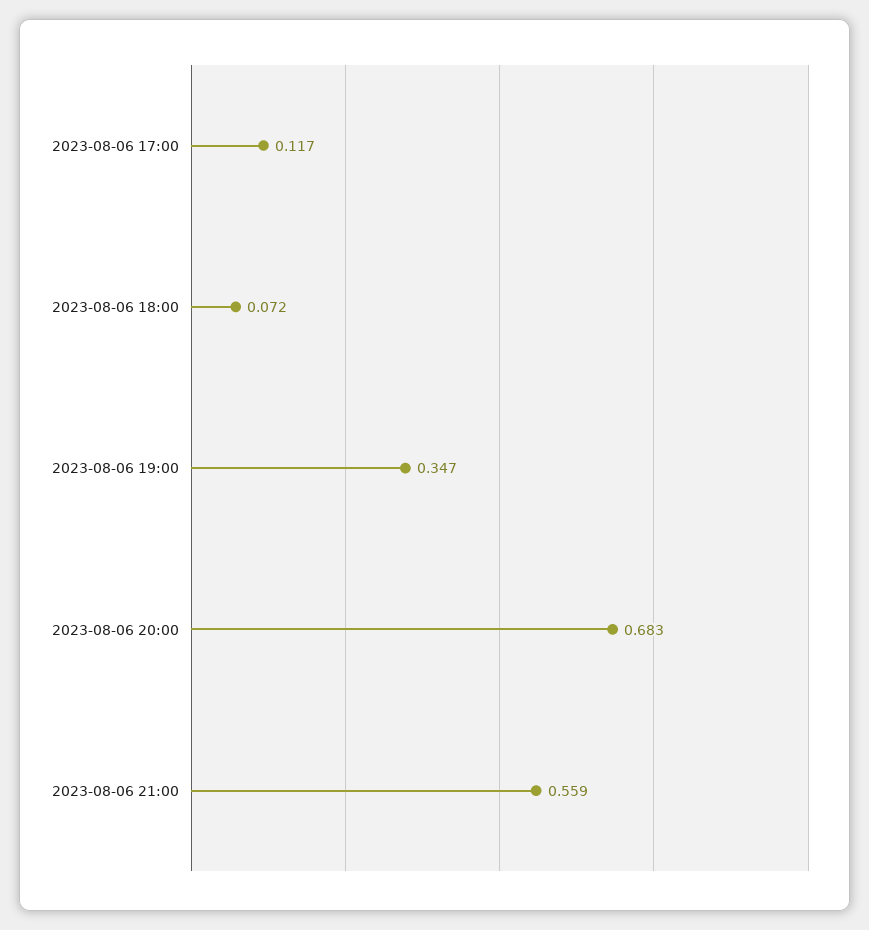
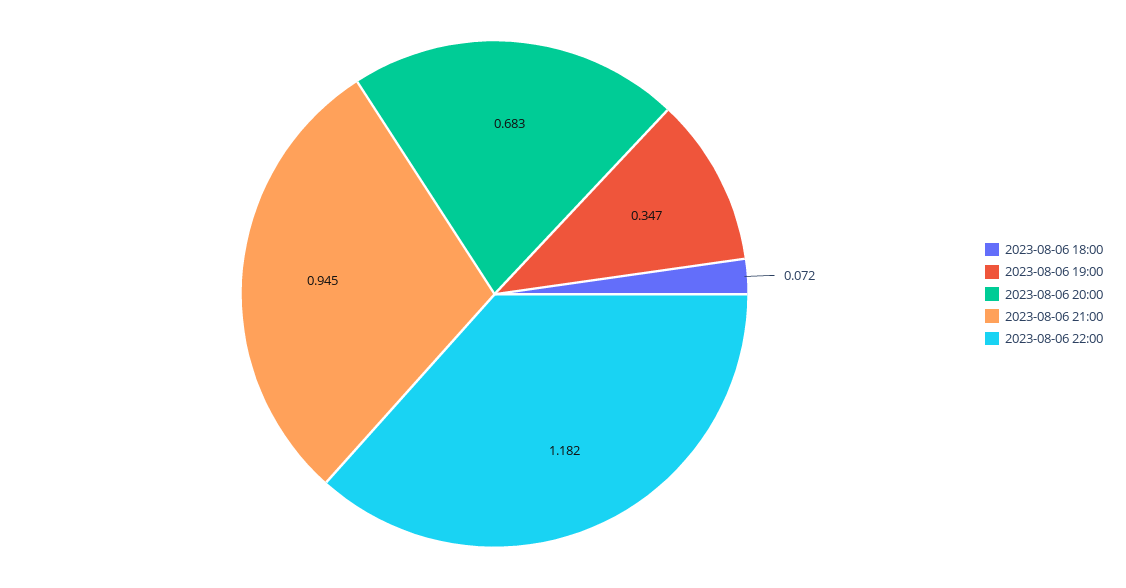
2023-08-06 17:00: 0.117 -> none
2023-08-06 21:00: 0.559 -> 0.945
2023-08-06 22:00: none -> 1.182

